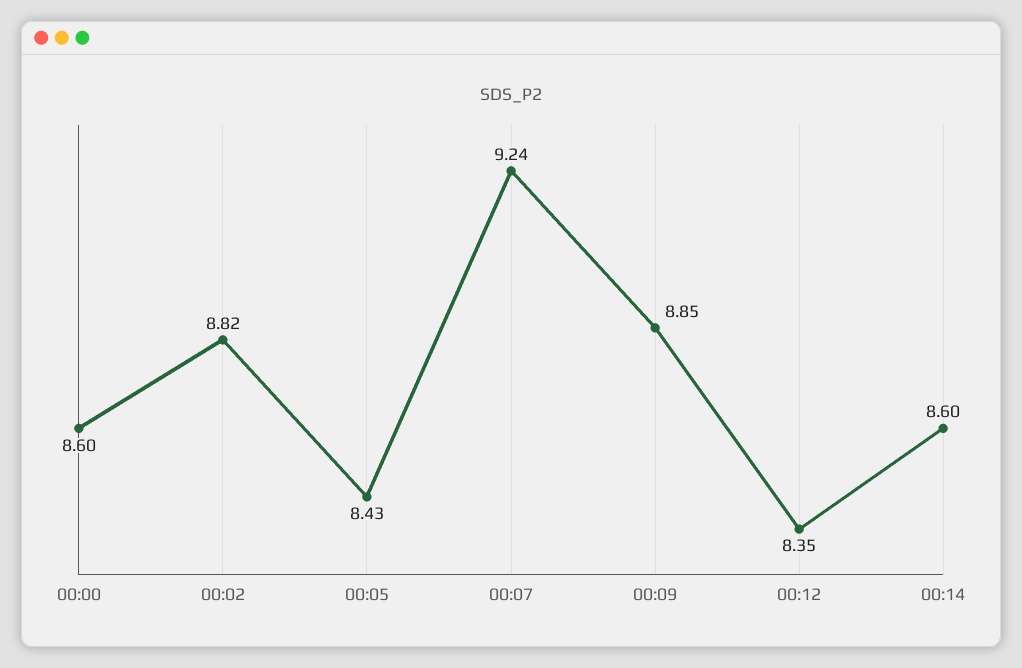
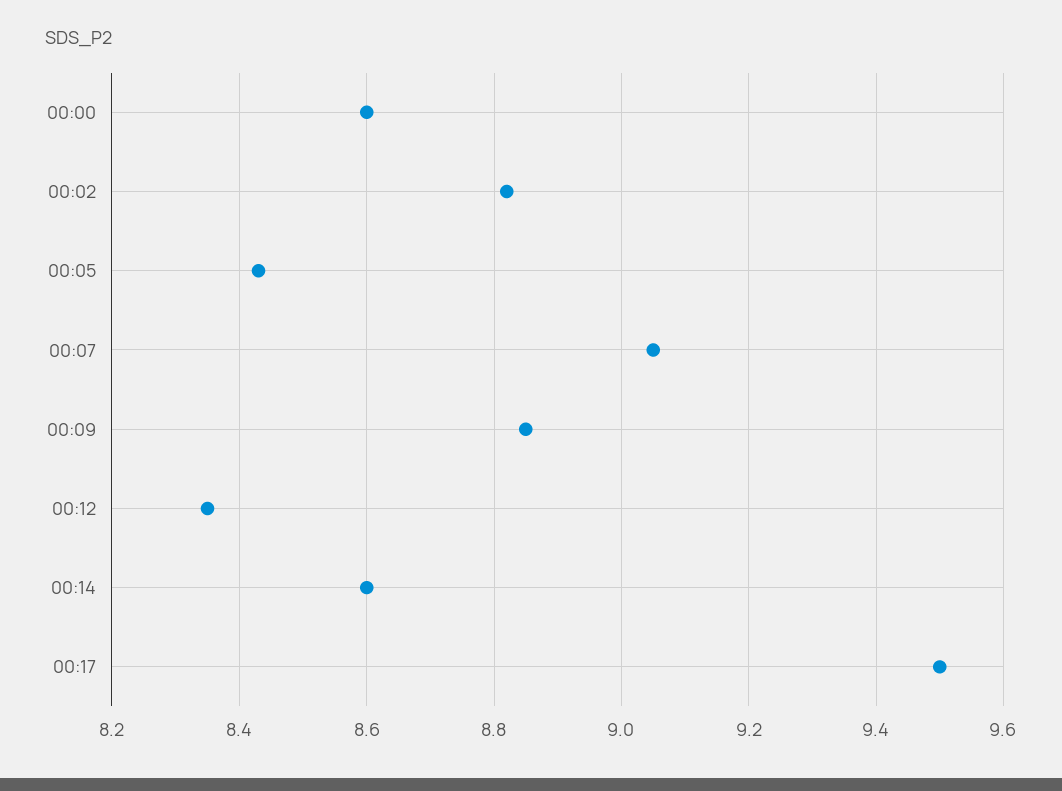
00:07: 9.24 -> 9.05
00:17: none -> 9.5

